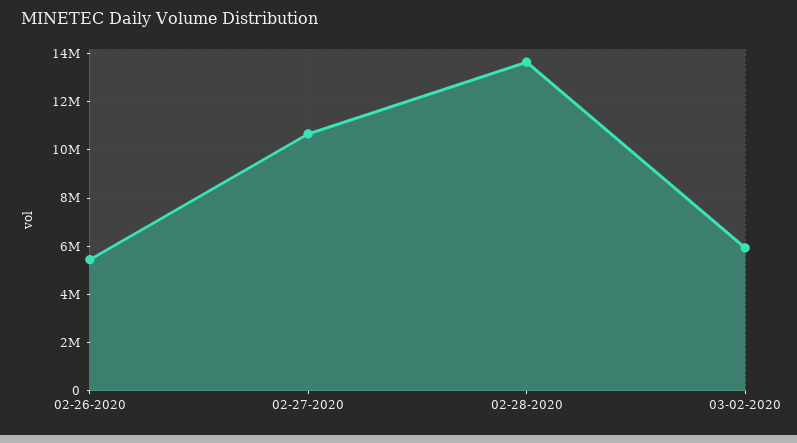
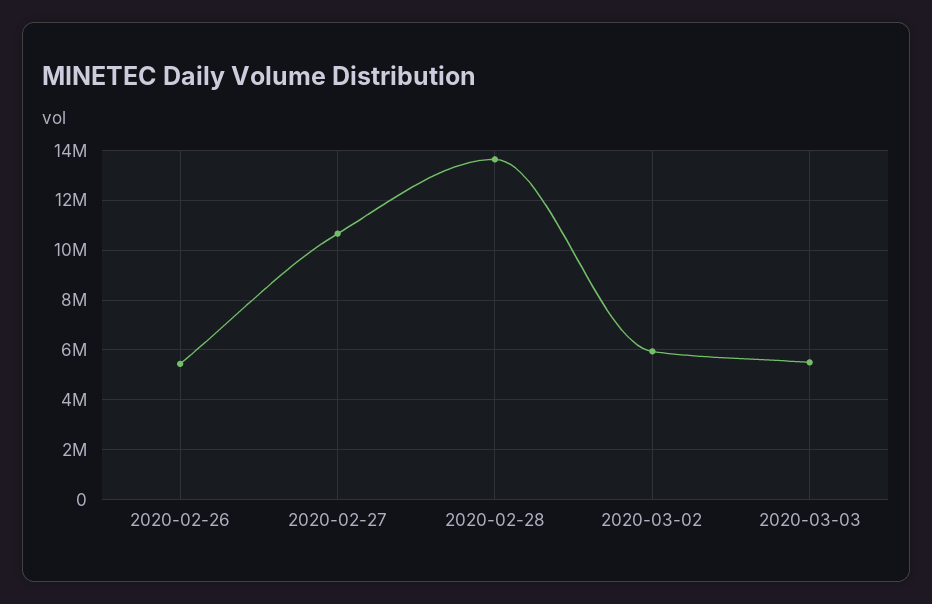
2020-03-03: none -> 5500000

